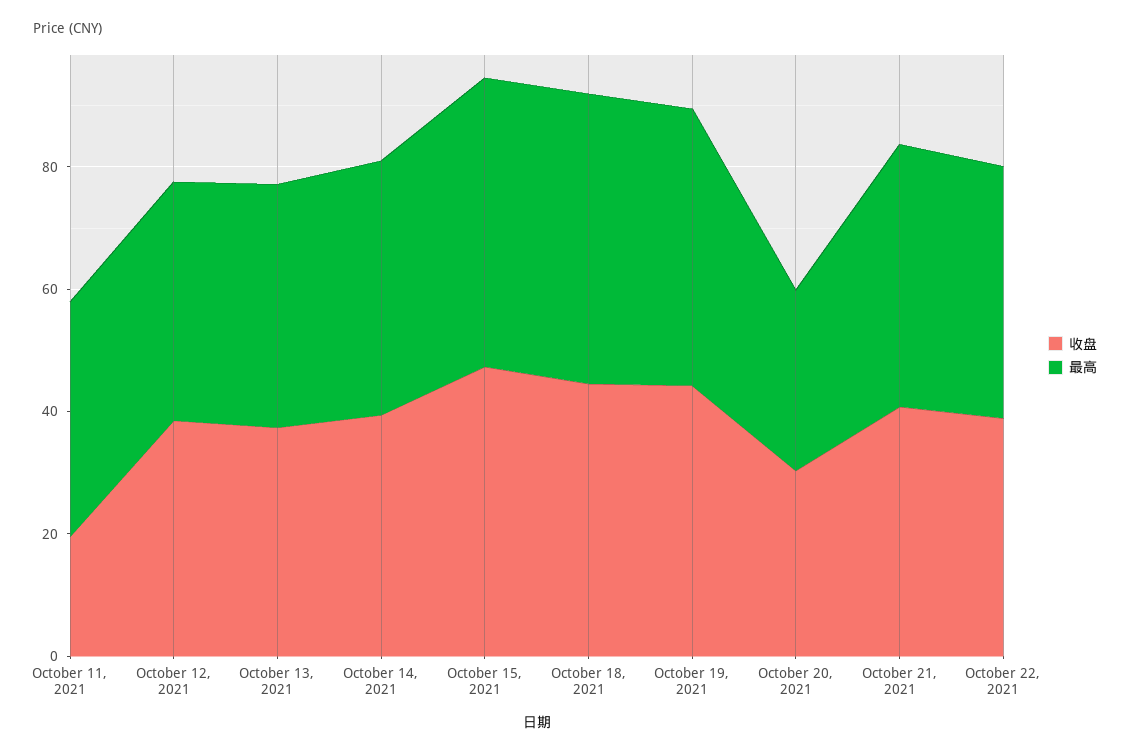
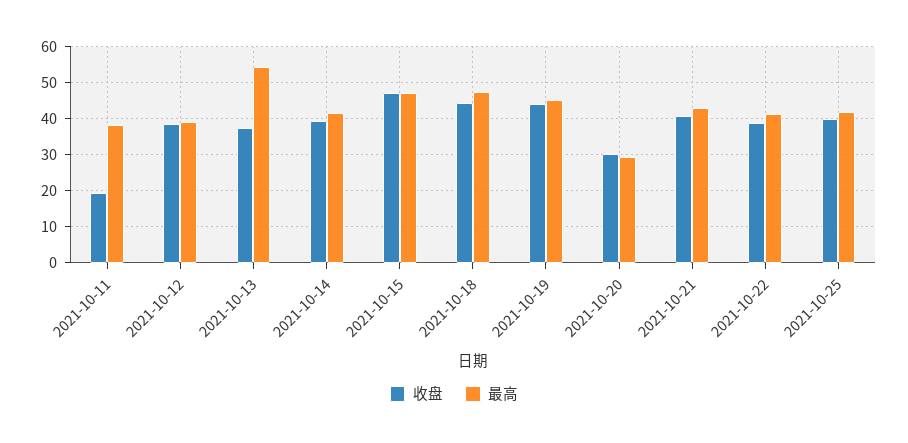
最高, October 13, 2021: 40 -> 54
收盘, 2021-10-25: none -> 40
最高, 2021-10-25: none -> 42

